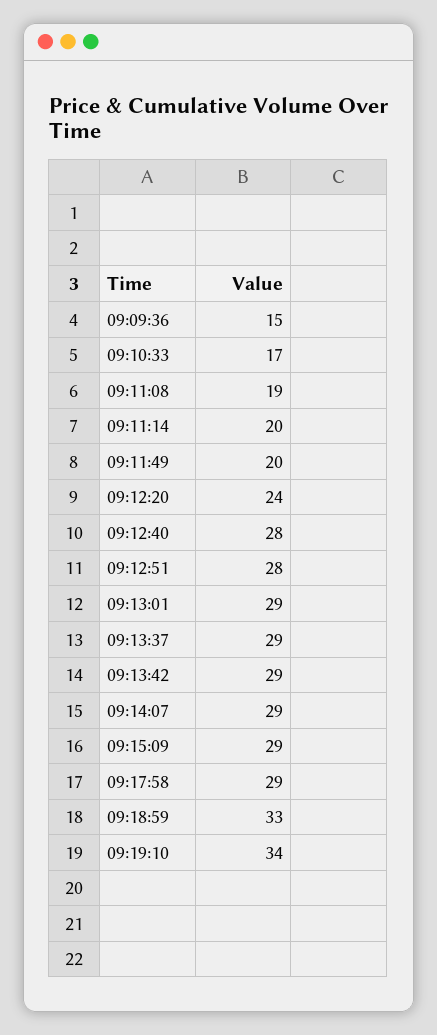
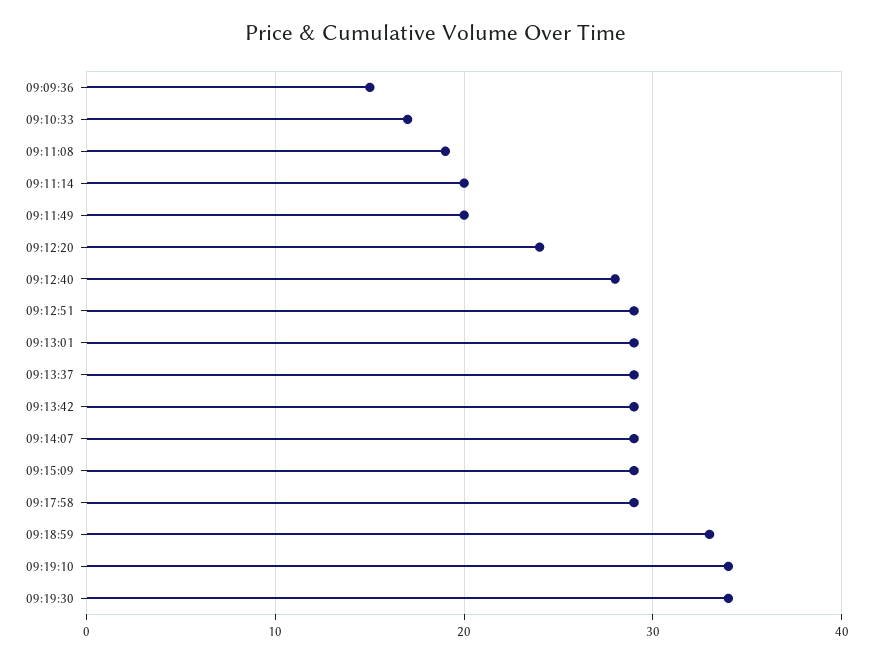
09:12:51: 28 -> 29
09:19:30: none -> 34

